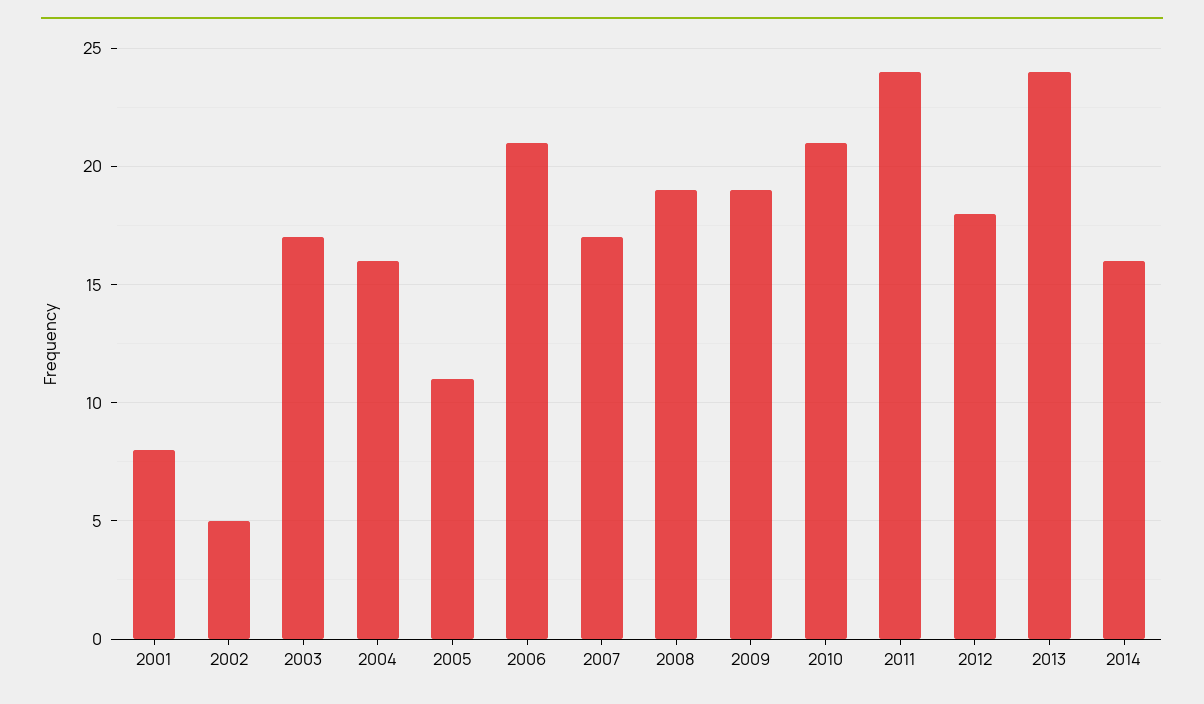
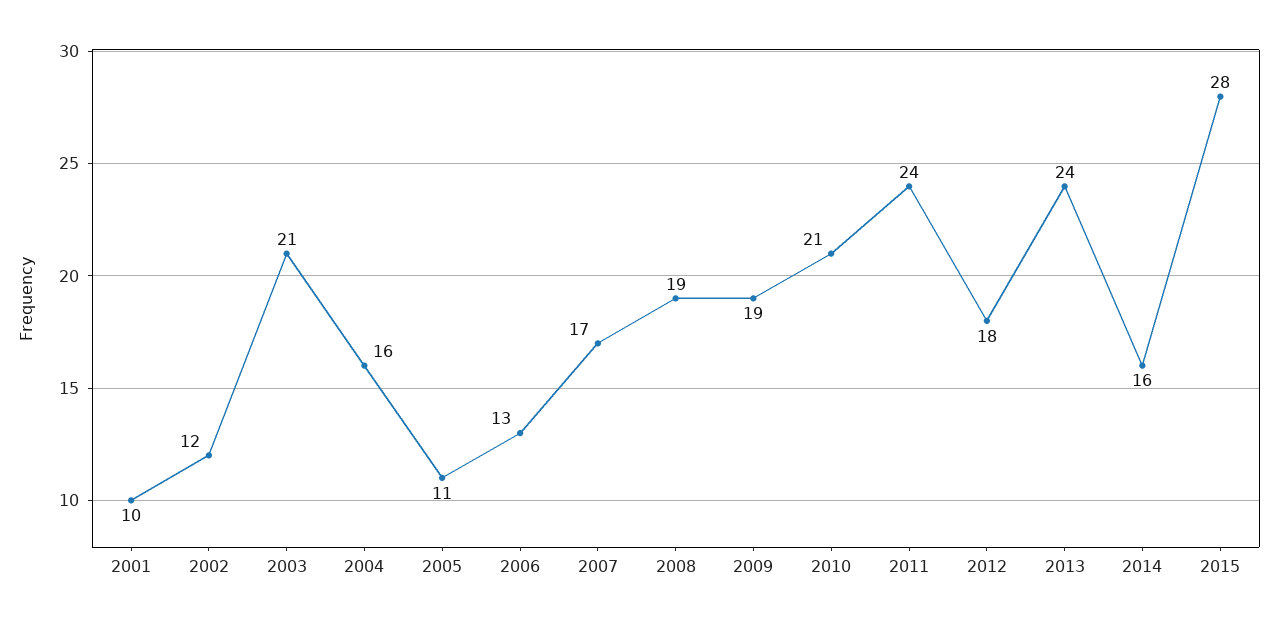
2001: 8 -> 10
2002: 5 -> 12
2003: 17 -> 21
2006: 21 -> 13
2015: none -> 28

